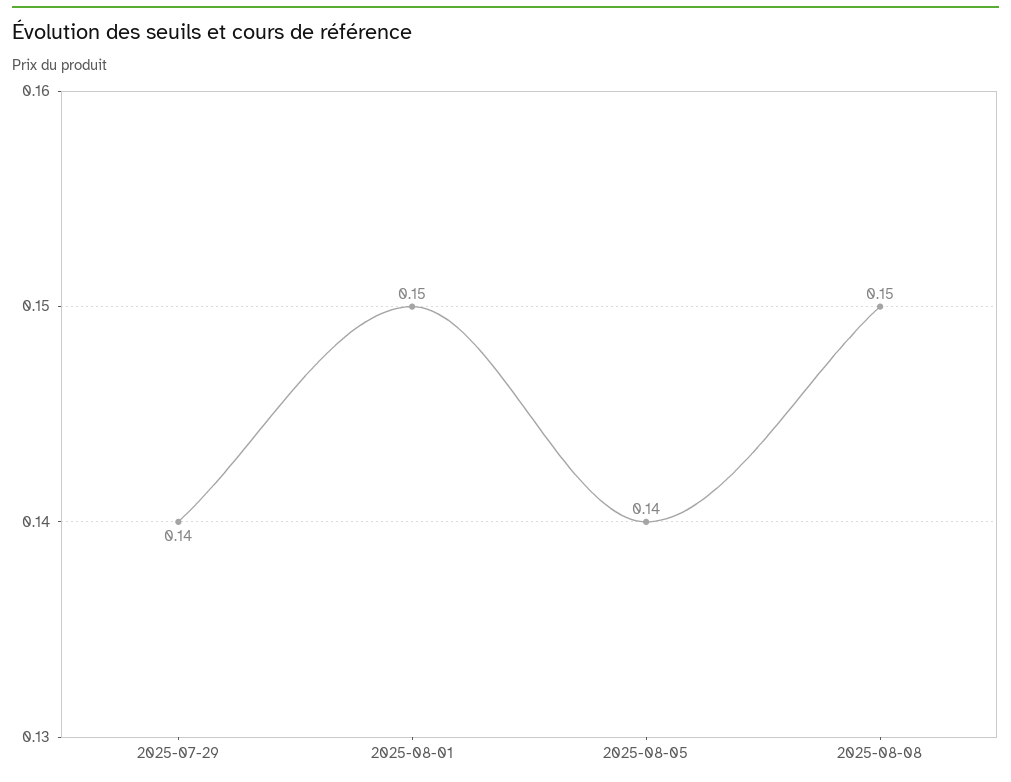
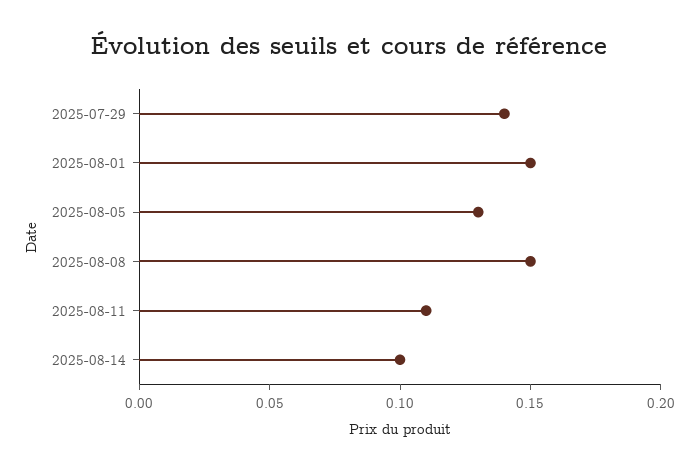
2025-08-05: 0.14 -> 0.13
2025-08-11: none -> 0.11
2025-08-14: none -> 0.1

